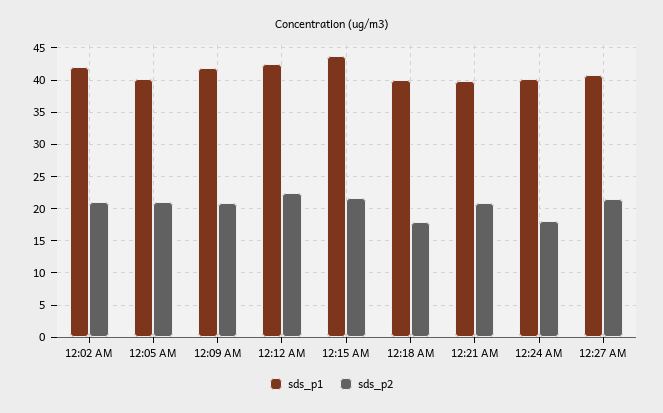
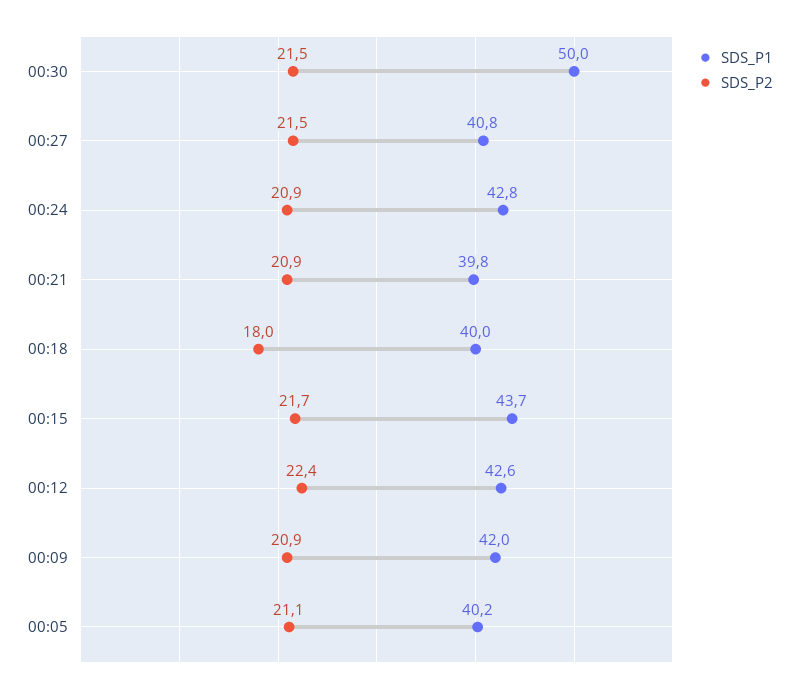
sds_p1, 12:02 AM: 42 -> none
sds_p2, 12:02 AM: 21 -> none
sds_p1, 12:24 AM: 40 -> 42.8
sds_p2, 12:24 AM: 18 -> 20.9
sds_p1, 00:30: none -> 50
sds_p2, 00:30: none -> 21.5

